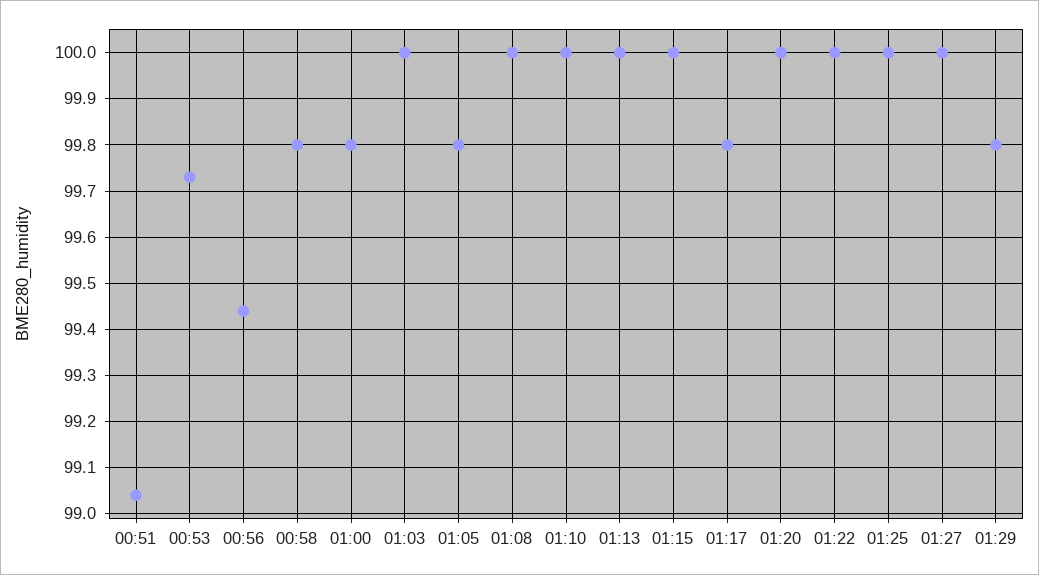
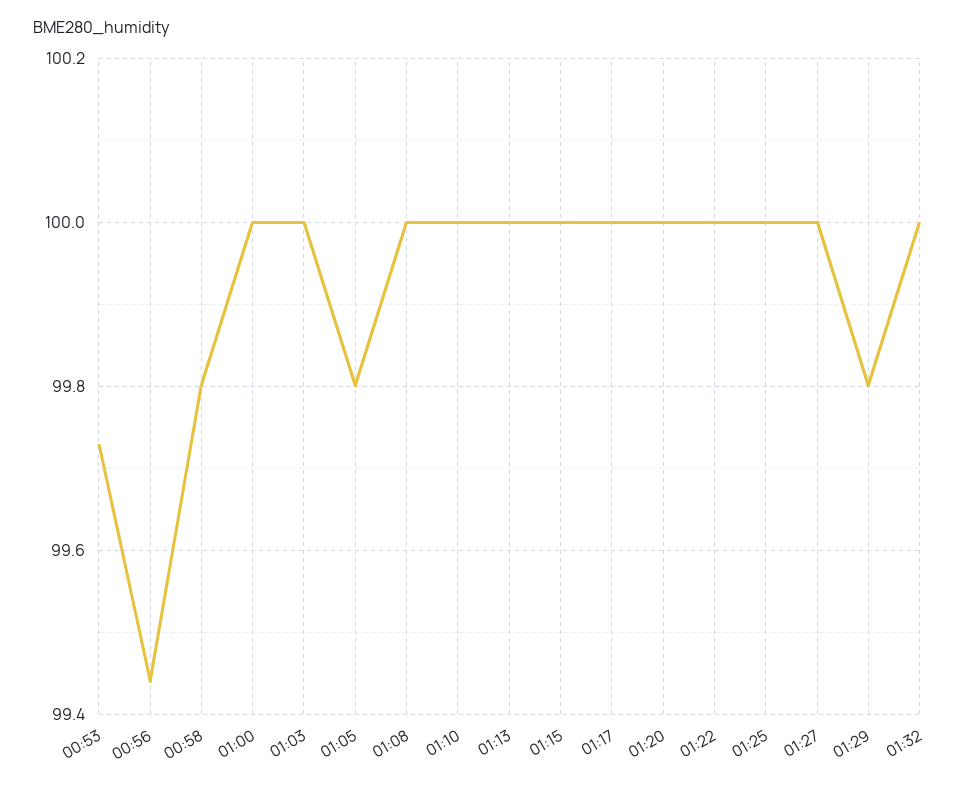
00:51: 99.05 -> none
01:00: 99.8 -> 100
01:17: 99.8 -> 100
01:32: none -> 100

